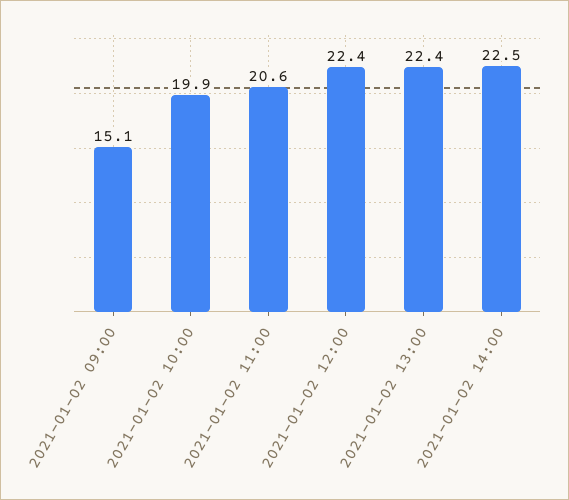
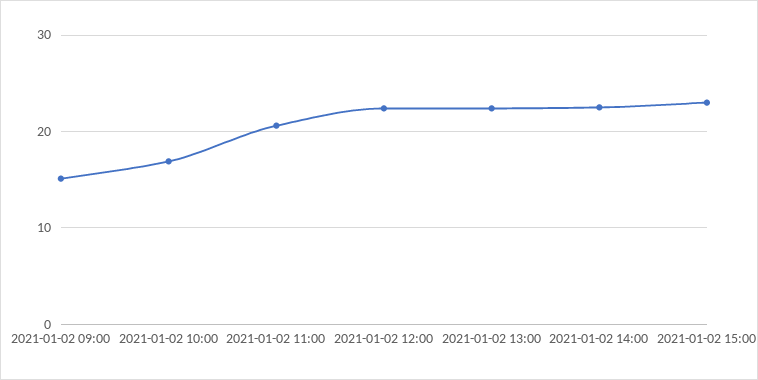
2021-01-02 10:00: 19.9 -> 17
2021-01-02 15:00: none -> 23

